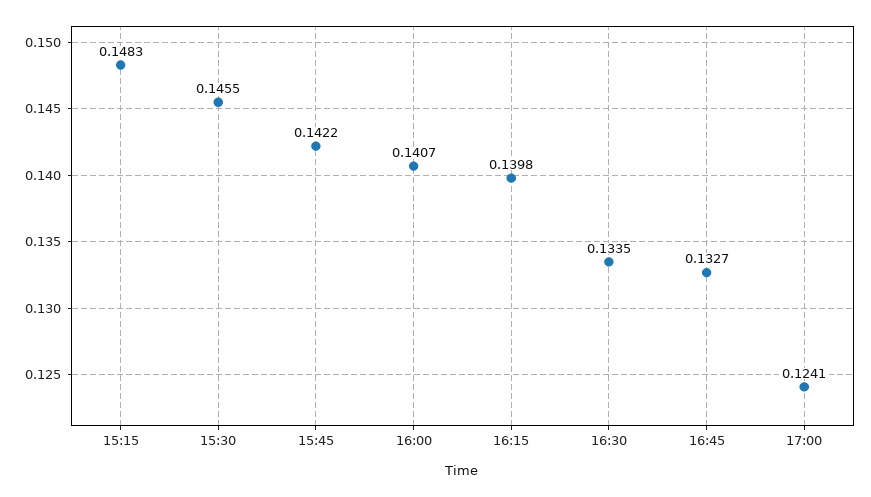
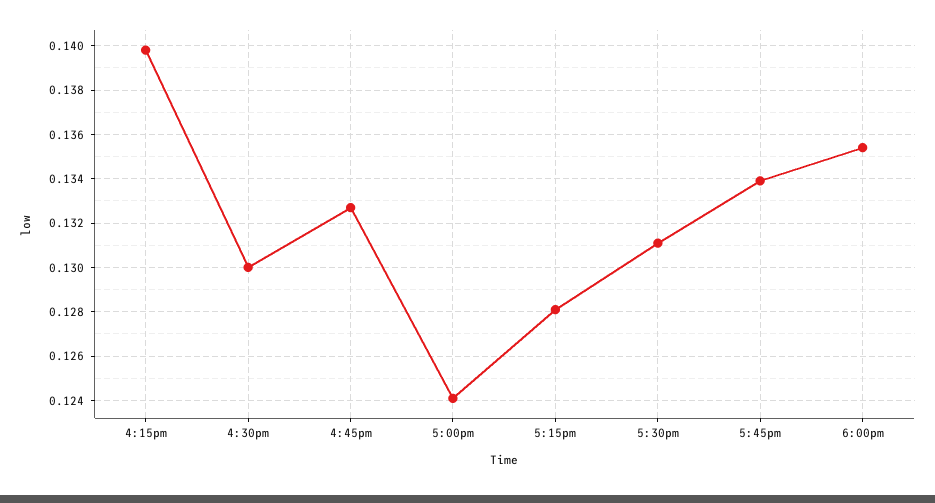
15:15: 0.1483 -> none
15:30: 0.1455 -> none
15:45: 0.1422 -> none
16:00: 0.1407 -> none
16:30: 0.1335 -> 0.13
5:15pm: none -> 0.128
5:30pm: none -> 0.131
5:45pm: none -> 0.134
6:00pm: none -> 0.1355

